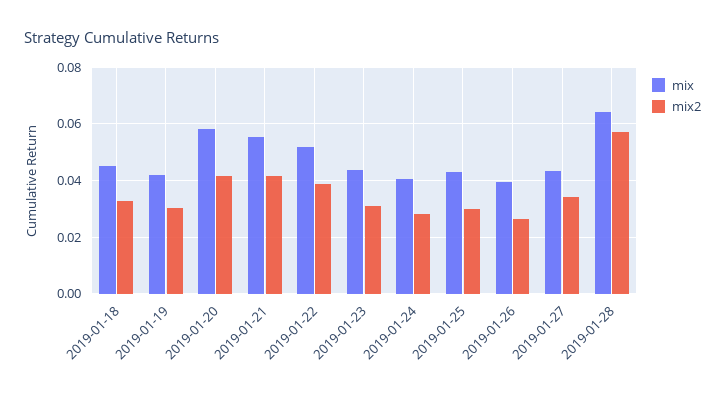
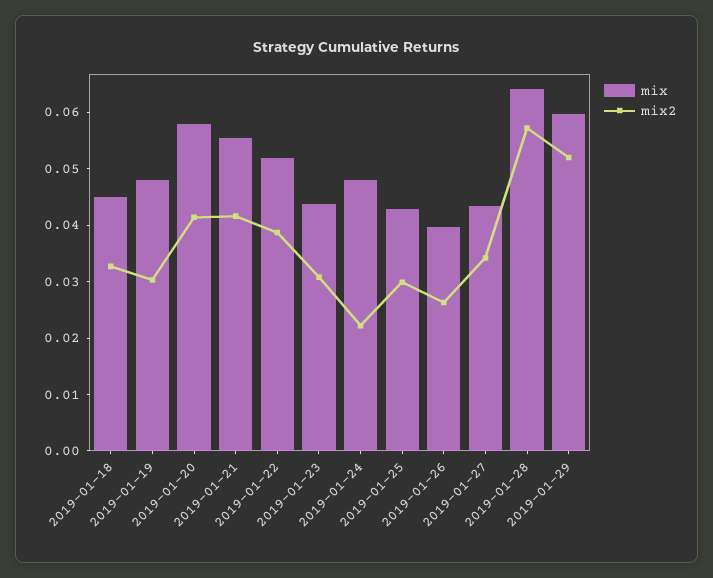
mix, 2019-01-19: 0.0425 -> 0.048
mix, 2019-01-24: 0.04 -> 0.048
mix2, 2019-01-24: 0.0275 -> 0.022
mix, 2019-01-29: none -> 0.06
mix2, 2019-01-29: none -> 0.052

